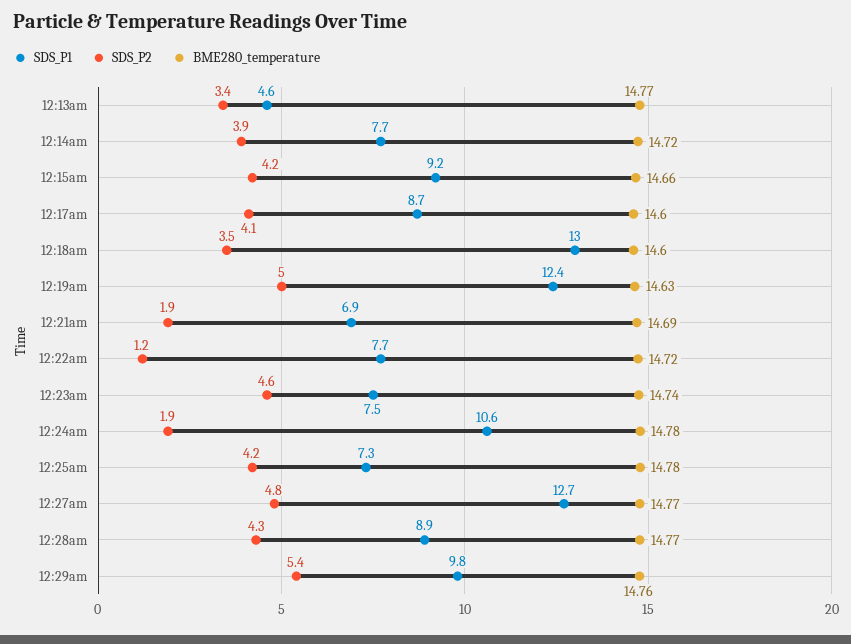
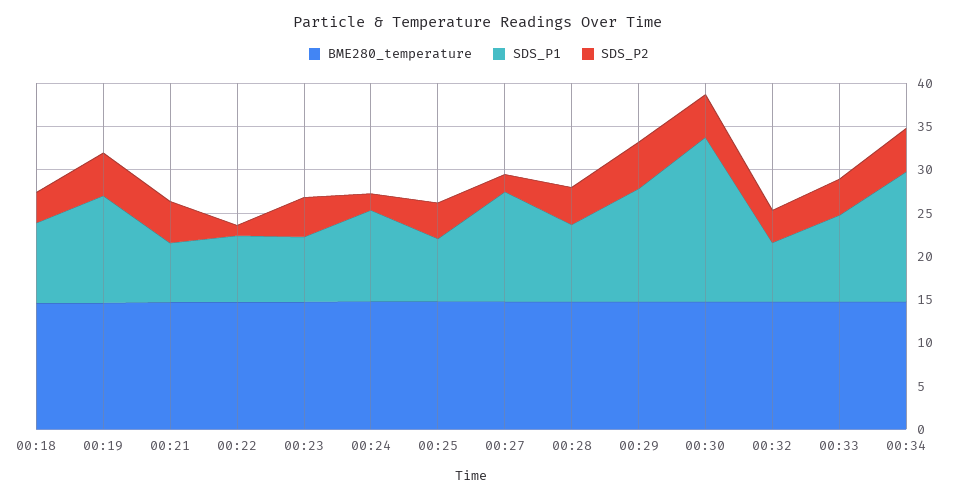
SDS_P1, 12:13am: 4.6 -> none
SDS_P2, 12:13am: 3.4 -> none
BME280_temperature, 12:13am: 14.77 -> none
SDS_P1, 12:14am: 7.7 -> none
SDS_P2, 12:14am: 3.9 -> none
BME280_temperature, 12:14am: 14.72 -> none
SDS_P1, 12:15am: 9.2 -> none
SDS_P2, 12:15am: 4.2 -> none
BME280_temperature, 12:15am: 14.66 -> none
SDS_P1, 12:17am: 8.7 -> none
SDS_P2, 12:17am: 4.1 -> none
BME280_temperature, 12:17am: 14.6 -> none
SDS_P1, 12:18am: 13 -> 9
SDS_P2, 12:21am: 1.9 -> 5
SDS_P2, 12:27am: 4.8 -> 2
SDS_P1, 12:29am: 9.8 -> 13
BME280_temperature, 00:30: none -> 15
SDS_P1, 00:30: none -> 19
SDS_P2, 00:30: none -> 5
BME280_temperature, 00:32: none -> 15
SDS_P1, 00:32: none -> 7
SDS_P2, 00:32: none -> 4
BME280_temperature, 00:33: none -> 15
SDS_P1, 00:33: none -> 10
SDS_P2, 00:33: none -> 4
BME280_temperature, 00:34: none -> 15
SDS_P1, 00:34: none -> 15
SDS_P2, 00:34: none -> 5

